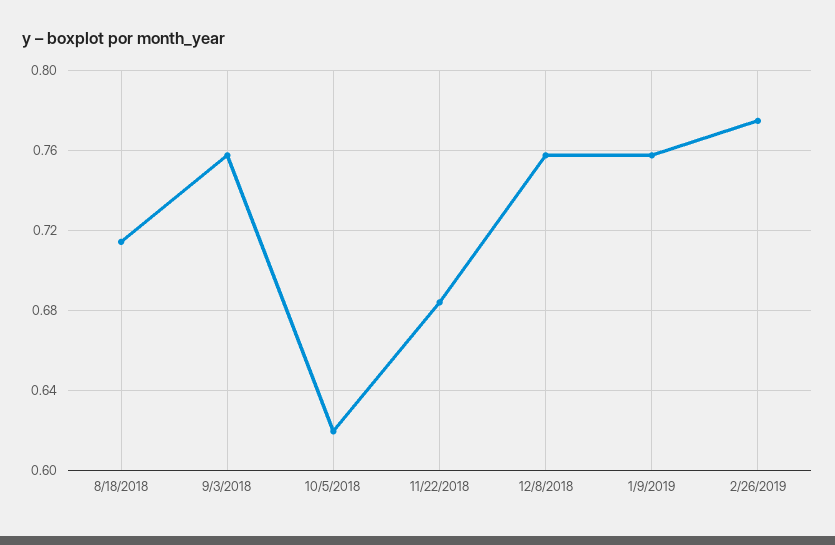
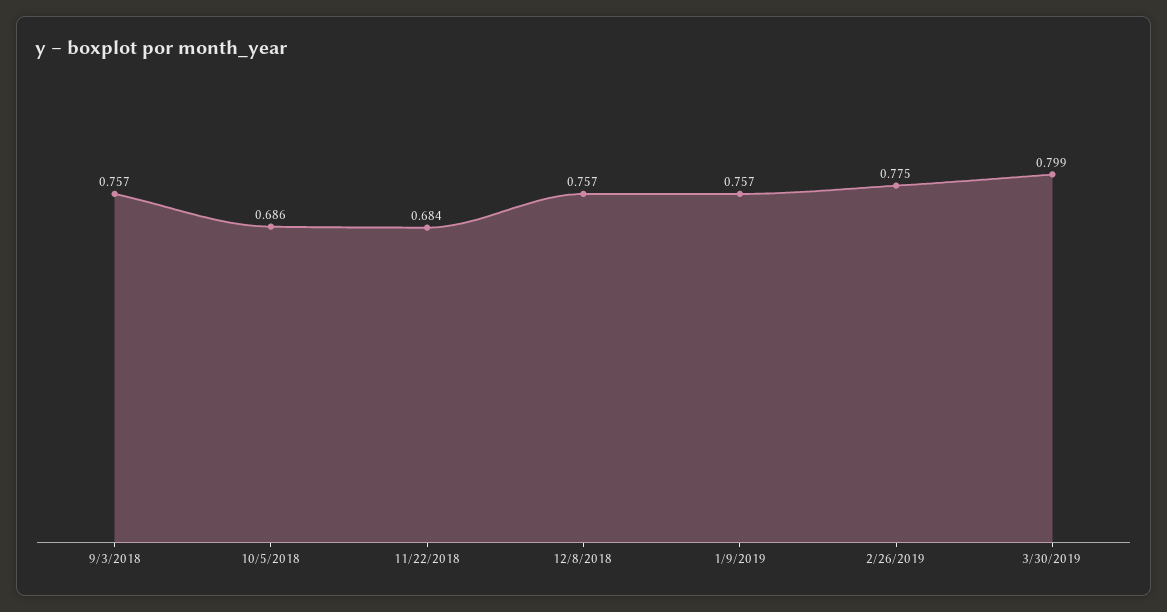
8/18/2018: 0.715 -> none
10/5/2018: 0.62 -> 0.686
3/30/2019: none -> 0.799

